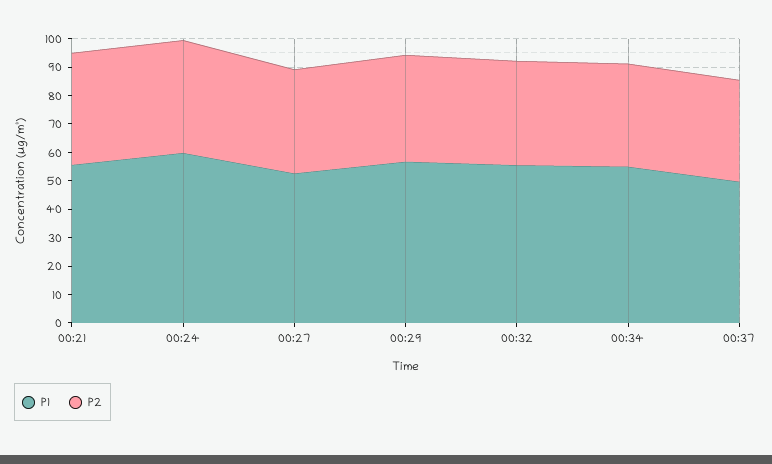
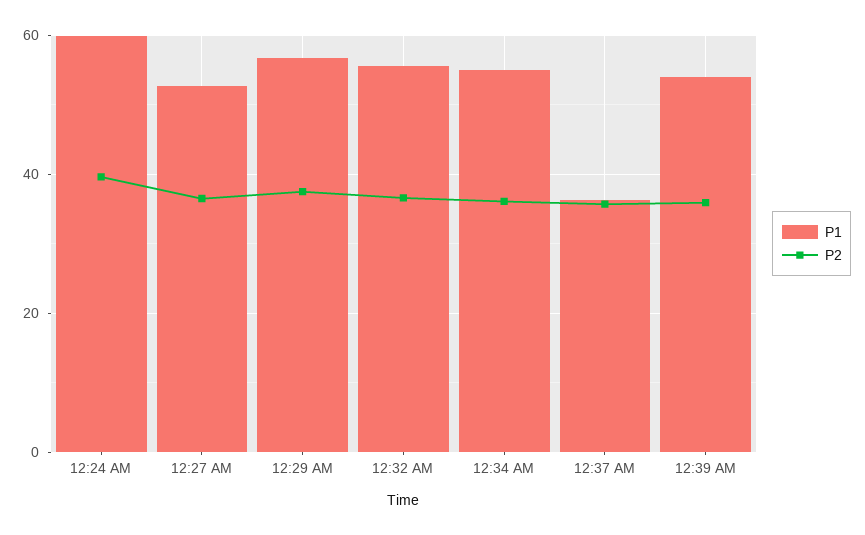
P1, 00:21: 55 -> none
P2, 00:21: 40 -> none
P1, 00:37: 50 -> 36
P1, 12:39 AM: none -> 54
P2, 12:39 AM: none -> 36

